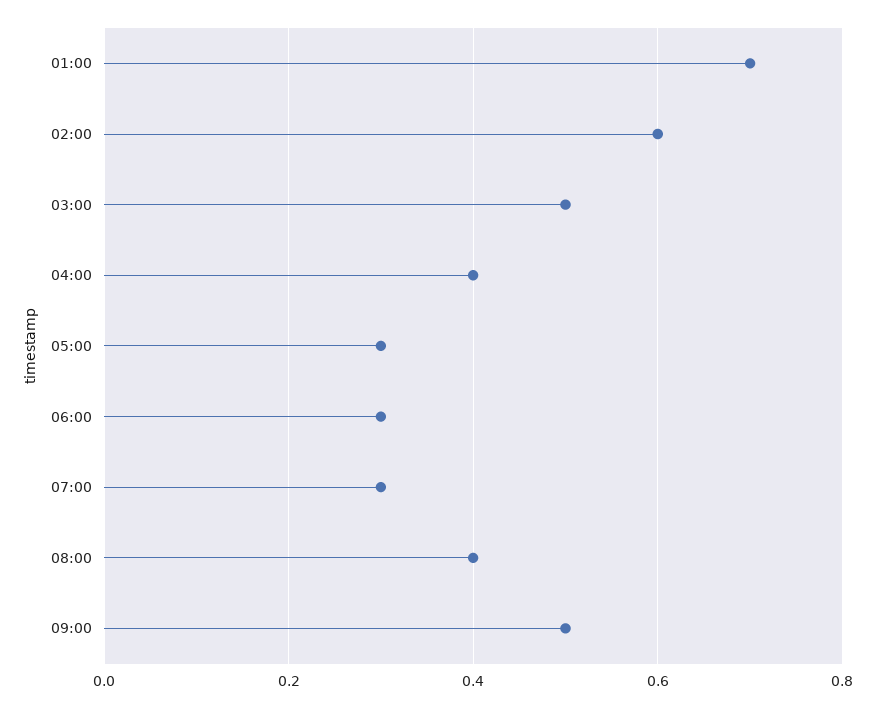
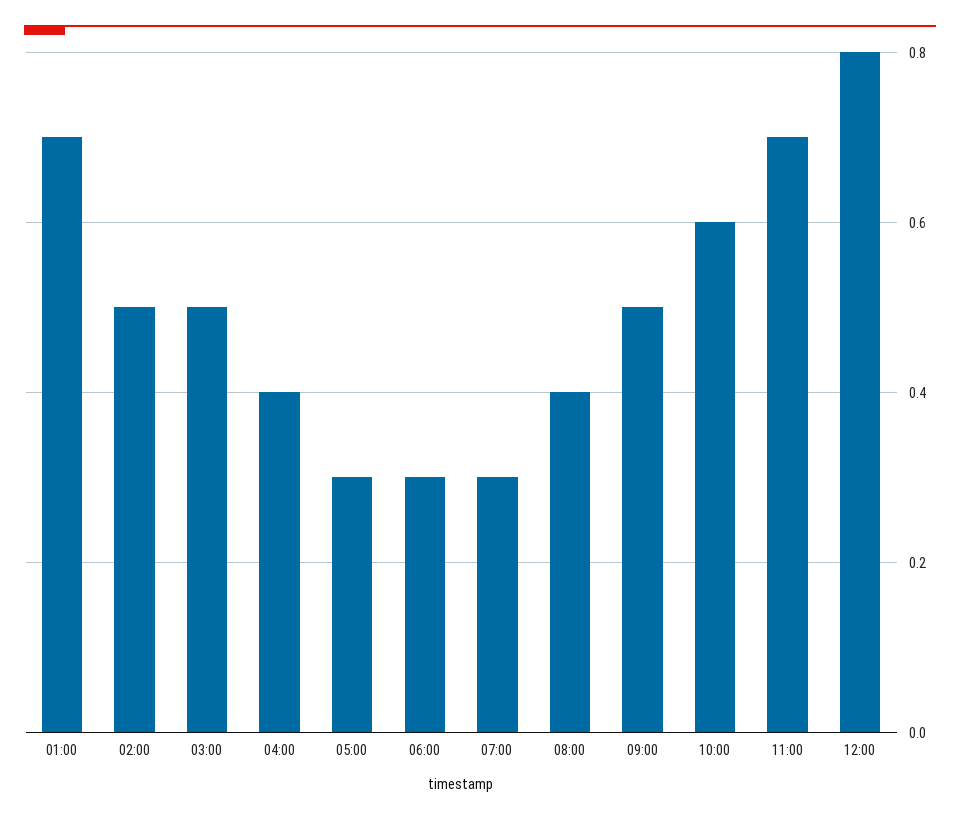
02:00: 0.6 -> 0.5
10:00: none -> 0.6
11:00: none -> 0.7
12:00: none -> 0.8

